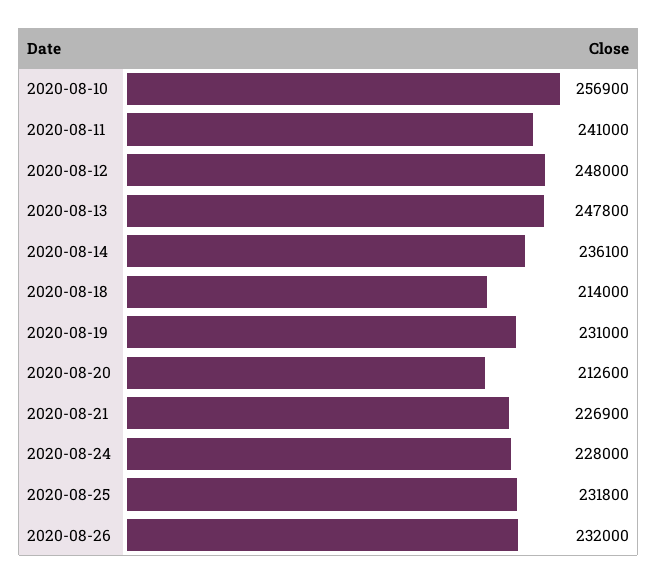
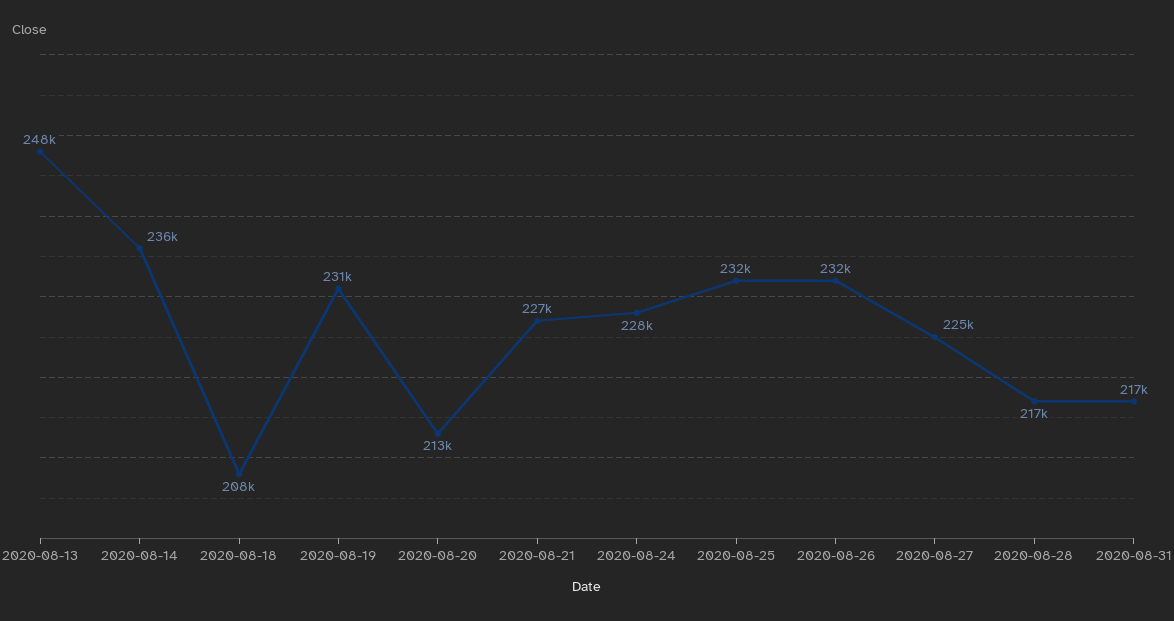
2020-08-10: 256900 -> none
2020-08-11: 241000 -> none
2020-08-12: 248000 -> none
2020-08-18: 214000 -> 208000
2020-08-27: none -> 225000
2020-08-28: none -> 217000
2020-08-31: none -> 217000

